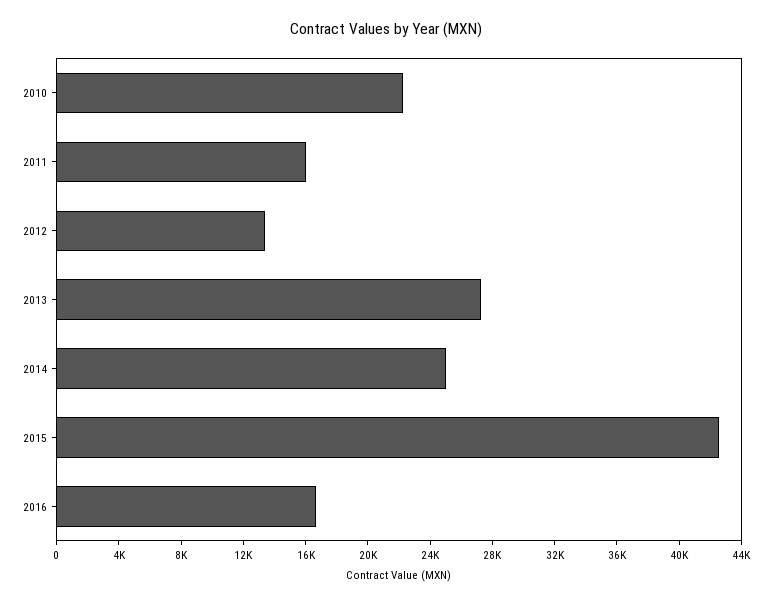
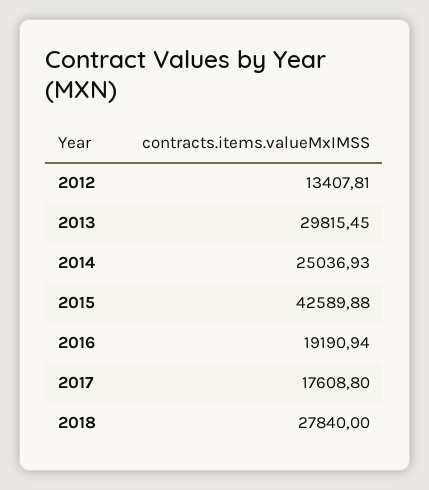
2010: 22000 -> none
2011: 16000 -> none
2013: 27000 -> 29815.45
2016: 17000 -> 19190.94
2017: none -> 17608.8
2018: none -> 27840

